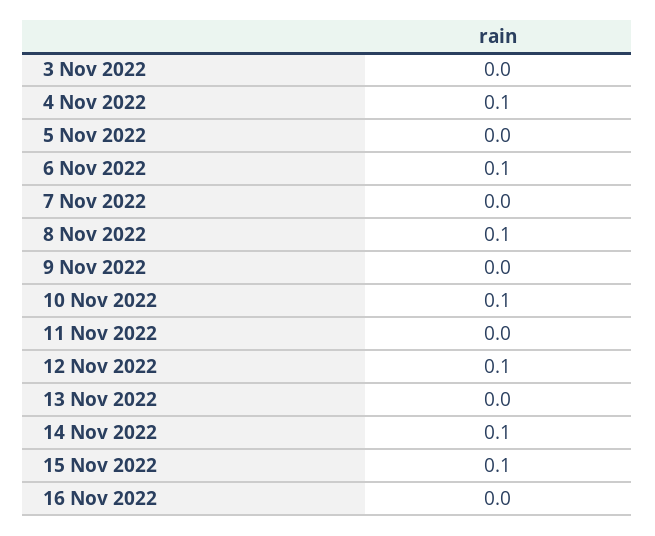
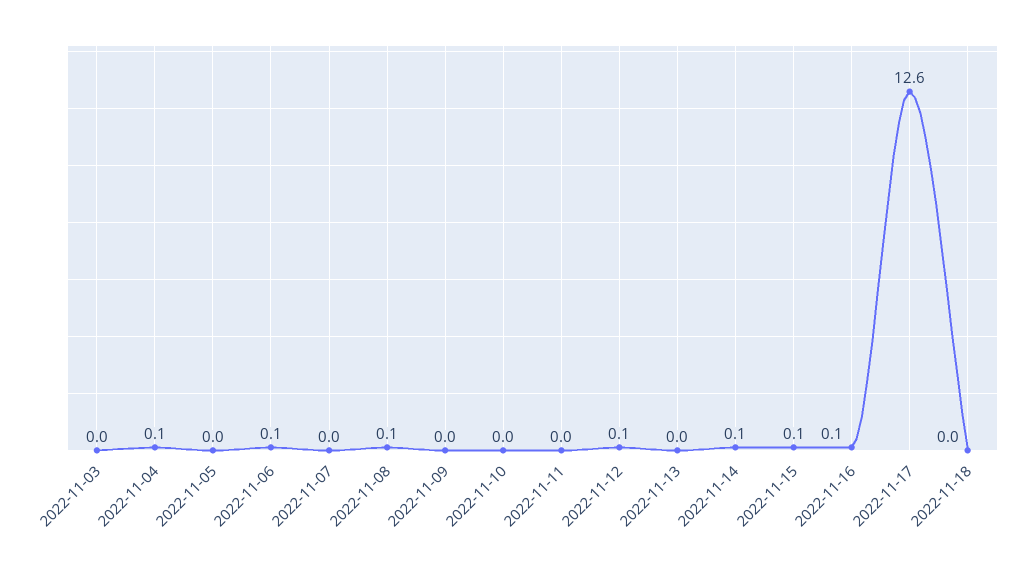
10 Nov 2022: 0.1 -> 0
16 Nov 2022: 0 -> 0.1
2022-11-17: none -> 12.6
2022-11-18: none -> 0

